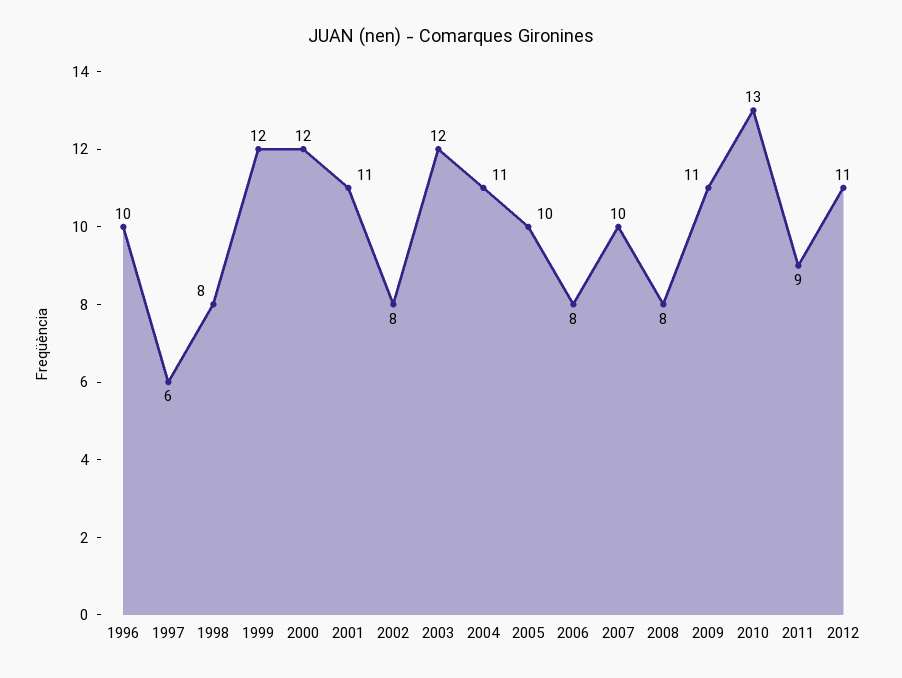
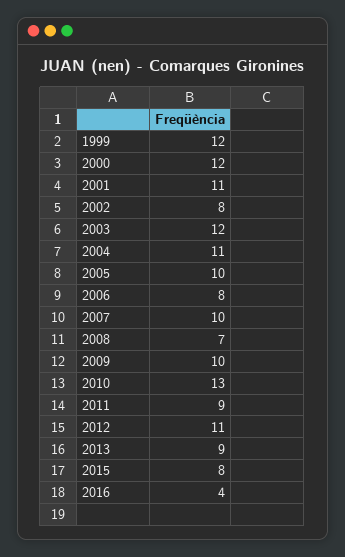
1996: 10 -> none
1997: 6 -> none
1998: 8 -> none
2008: 8 -> 7
2009: 11 -> 10
2013: none -> 9
2015: none -> 8
2016: none -> 4

